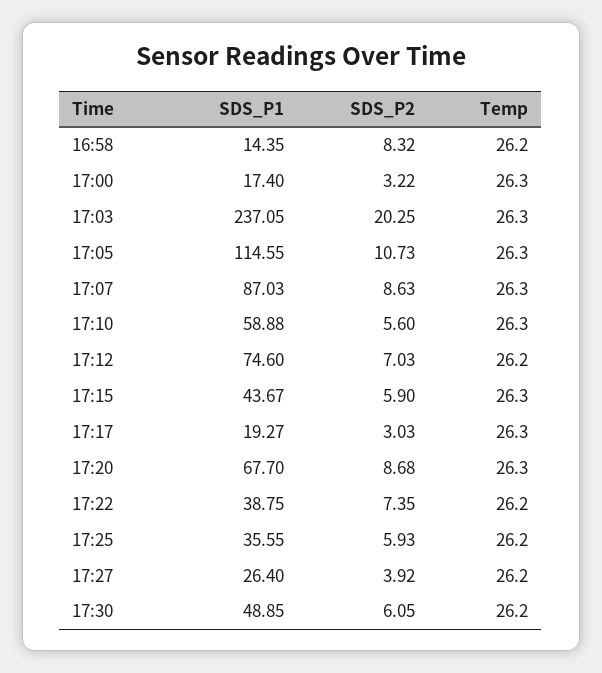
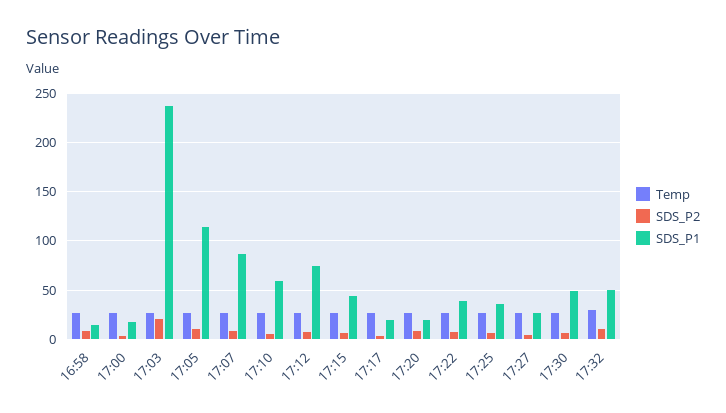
SDS_P1, 17:20: 67.7 -> 20
Temp, 17:32: none -> 30
SDS_P2, 17:32: none -> 10
SDS_P1, 17:32: none -> 50

